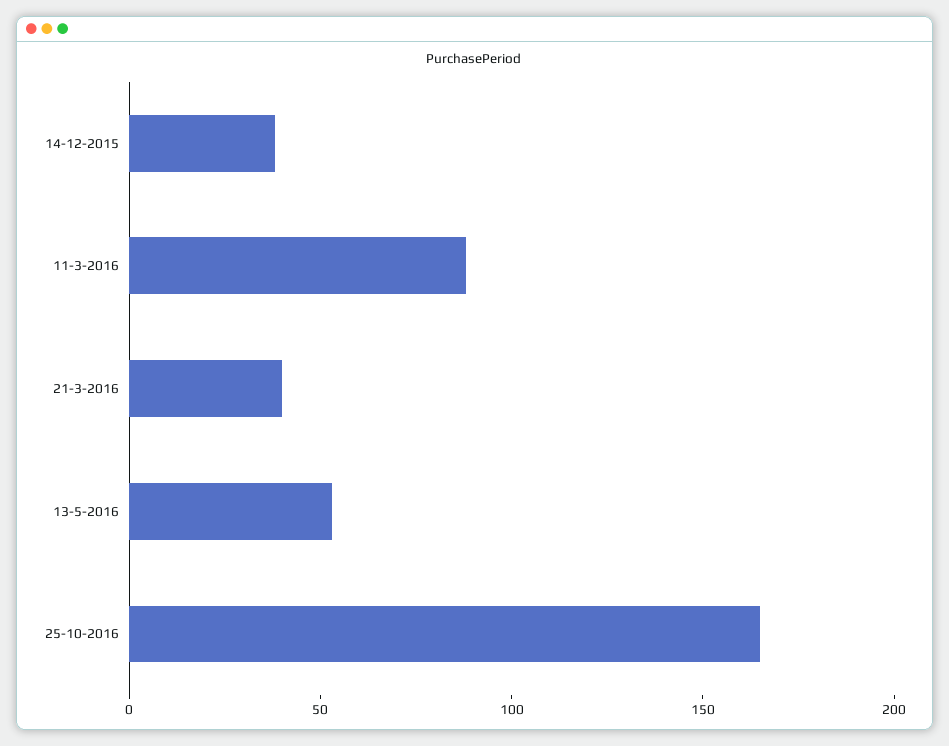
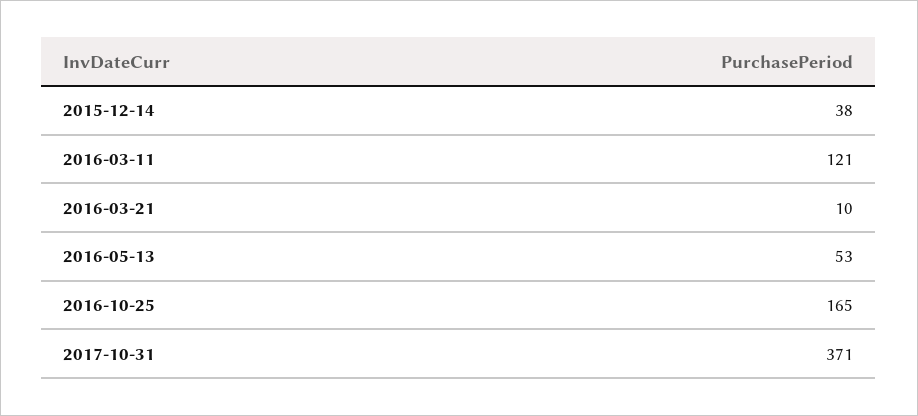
11-3-2016: 90 -> 121
21-3-2016: 40 -> 10
2017-10-31: none -> 371

